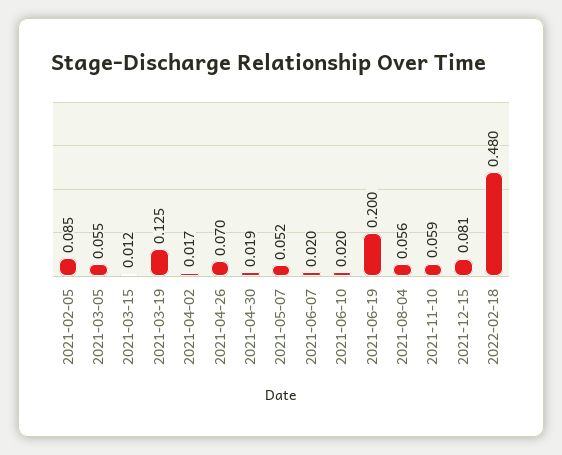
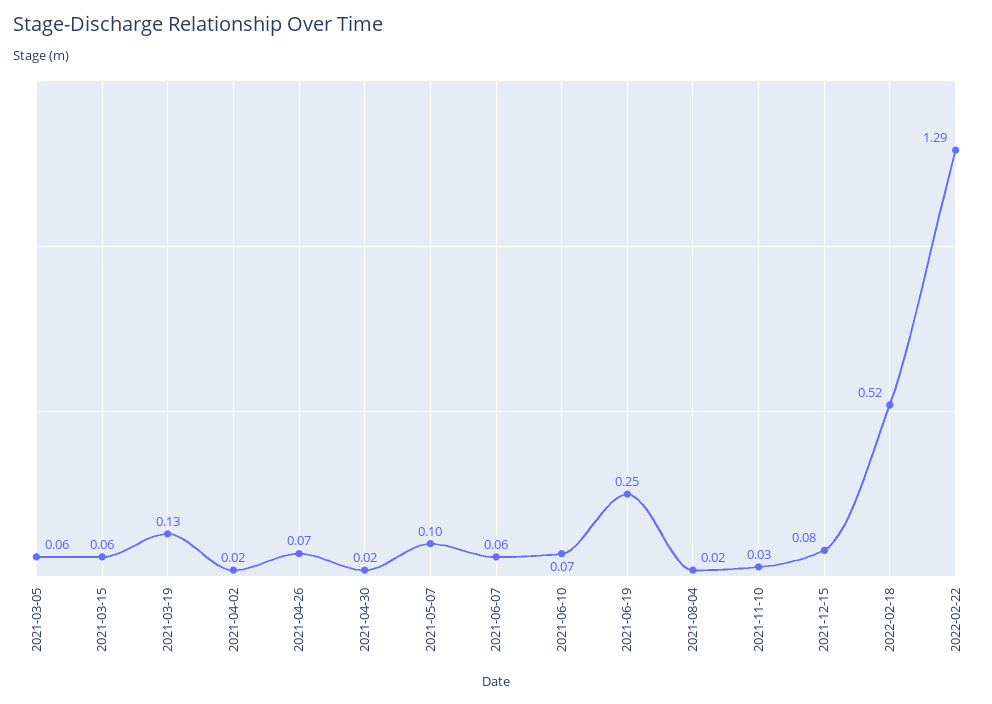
2021-02-05: 0.085 -> none
2021-03-15: 0.012 -> 0.06
2021-05-07: 0.052 -> 0.1
2021-06-07: 0.02 -> 0.06
2021-06-10: 0.02 -> 0.07
2021-06-19: 0.2 -> 0.25
2021-08-04: 0.056 -> 0.02
2021-11-10: 0.059 -> 0.03
2022-02-18: 0.48 -> 0.52
2022-02-22: none -> 1.29

